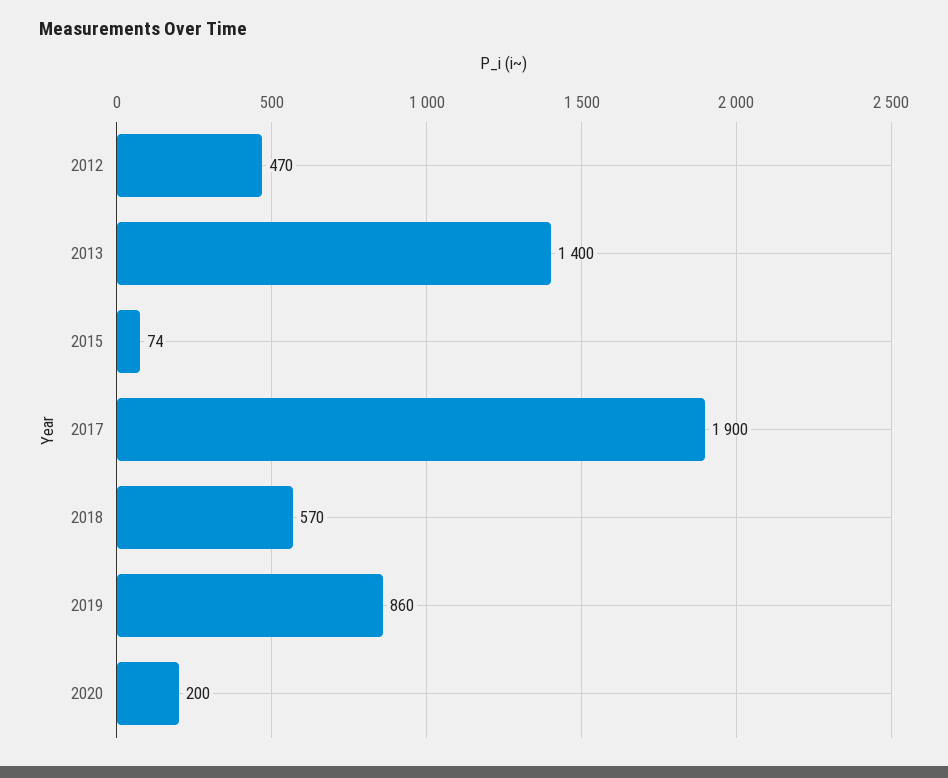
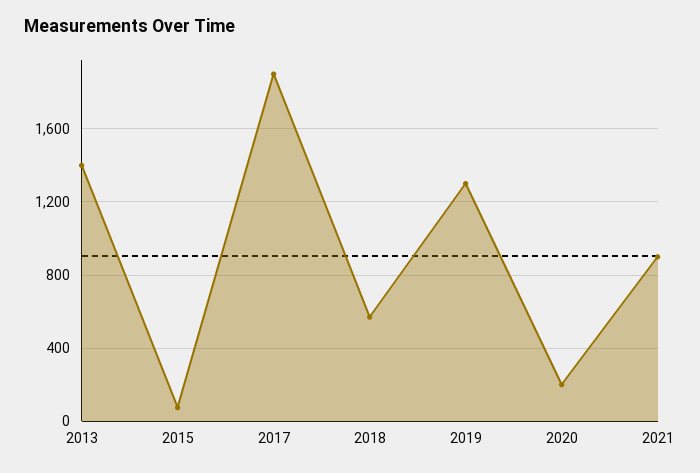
2012: 470 -> none
2019: 860 -> 1300
2021: none -> 900

